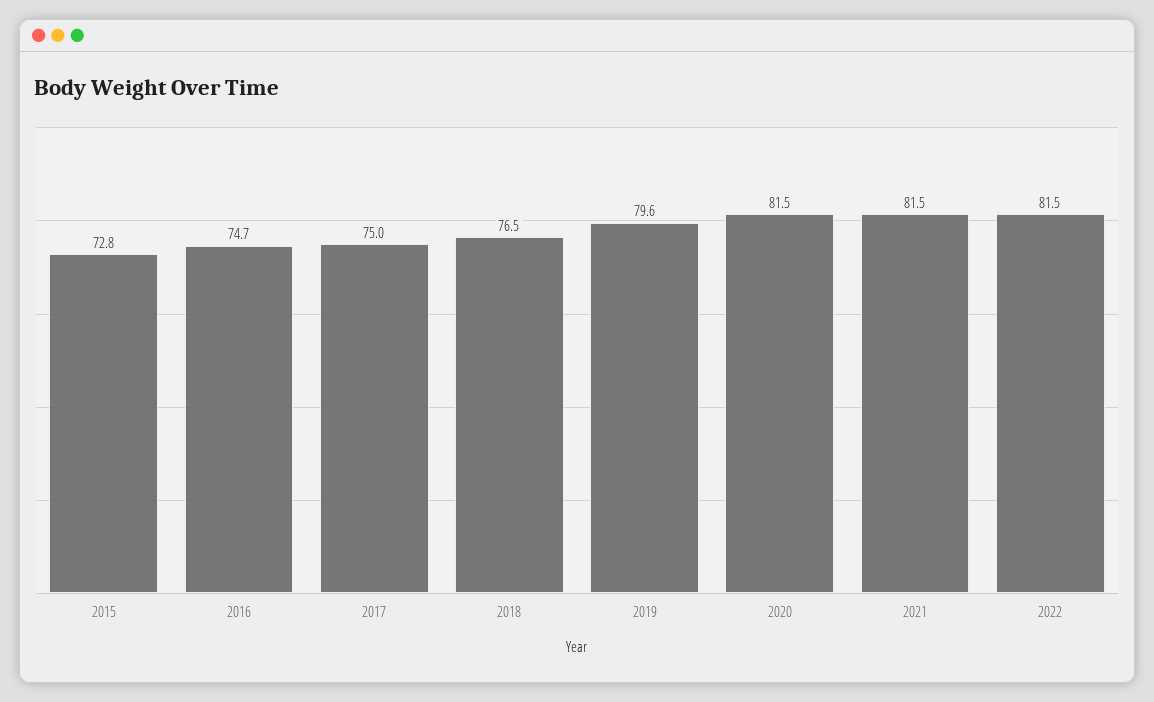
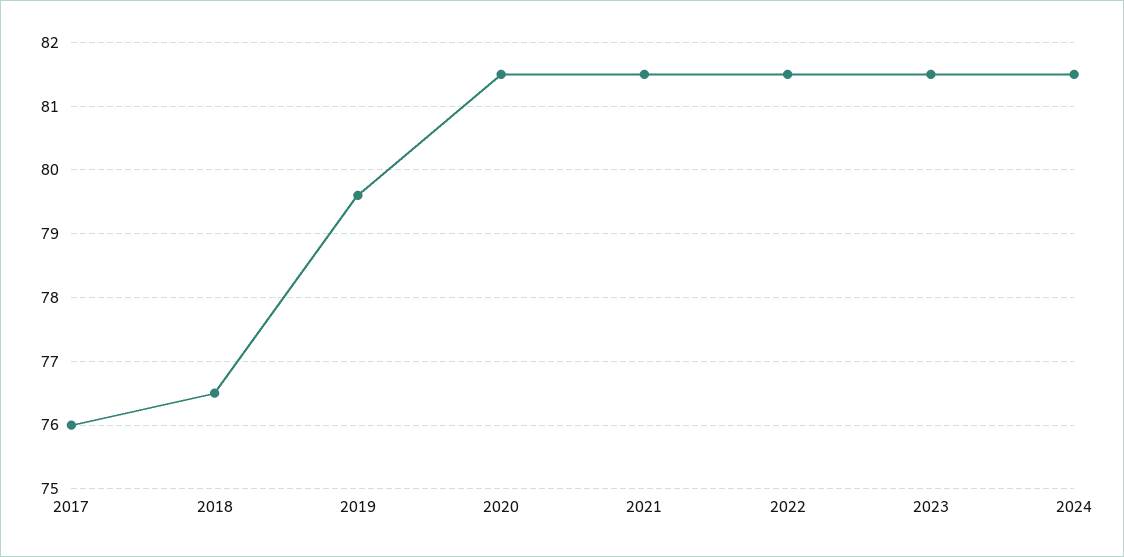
2015: 72.8 -> none
2016: 74.7 -> none
2017: 75 -> 76
2023: none -> 81.5
2024: none -> 81.5

